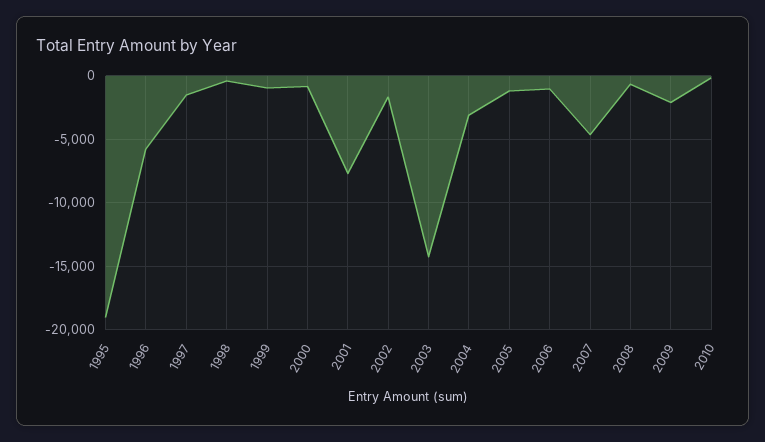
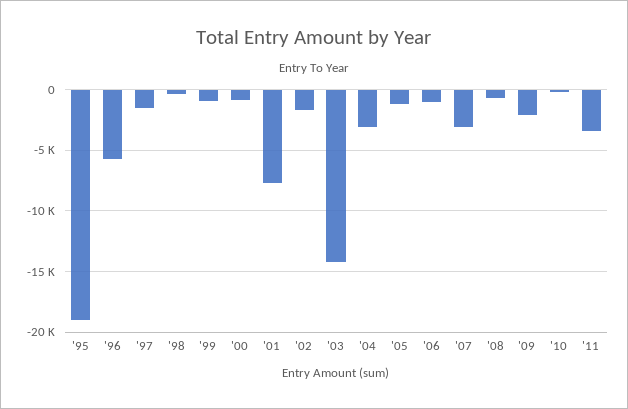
2007: -4500 -> -3000
'11: none -> -3500

